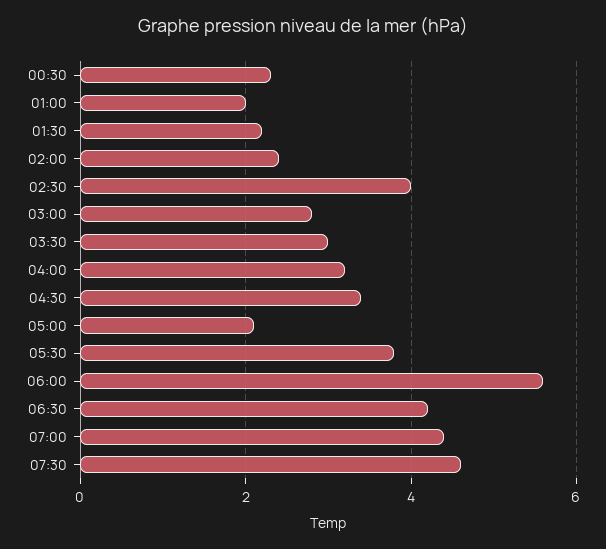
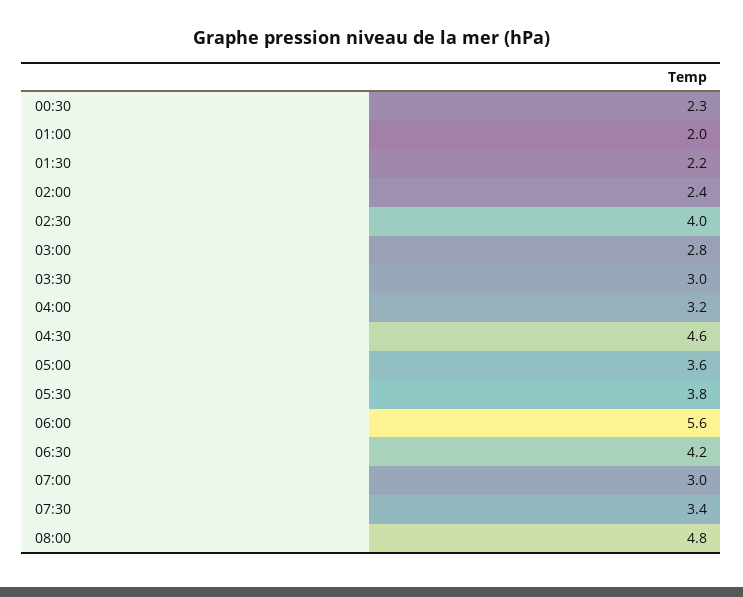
04:30: 3.5 -> 4.6
05:00: 2 -> 3.6
07:00: 4.5 -> 3
07:30: 4.5 -> 3.4
08:00: none -> 4.8

